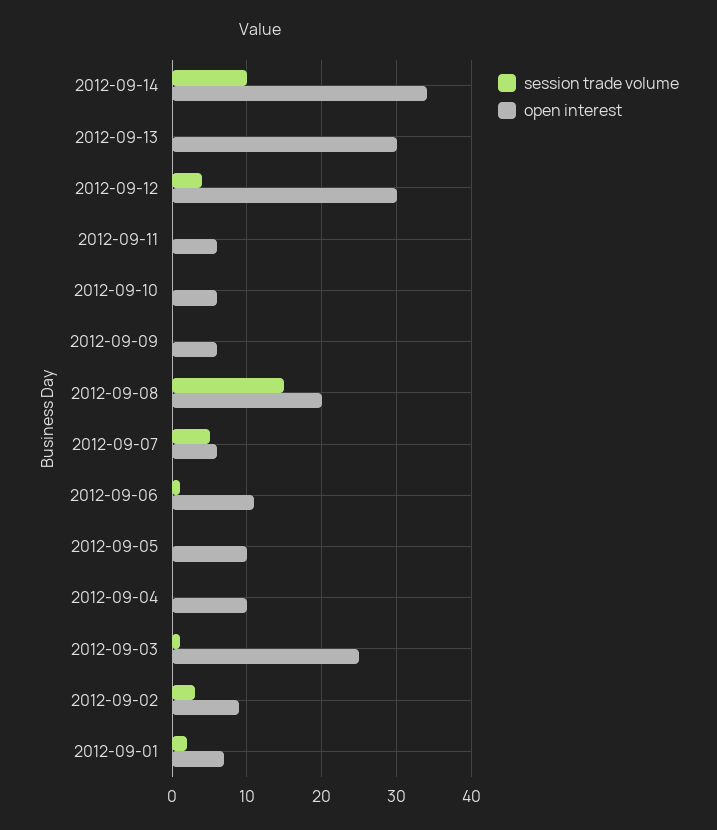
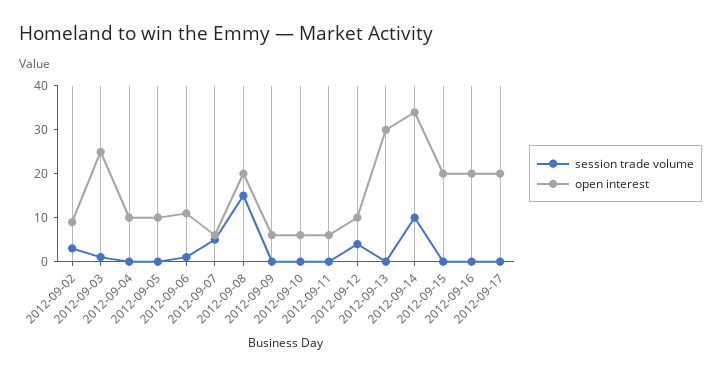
open interest, 2012-09-12: 30 -> 10
session trade volume, 2012-09-01: 2 -> none
open interest, 2012-09-01: 7 -> none
session trade volume, 2012-09-15: none -> 0
open interest, 2012-09-15: none -> 20
session trade volume, 2012-09-16: none -> 0
open interest, 2012-09-16: none -> 20
session trade volume, 2012-09-17: none -> 0
open interest, 2012-09-17: none -> 20

